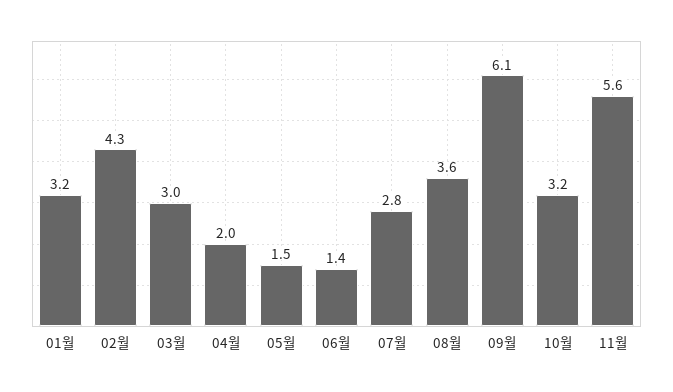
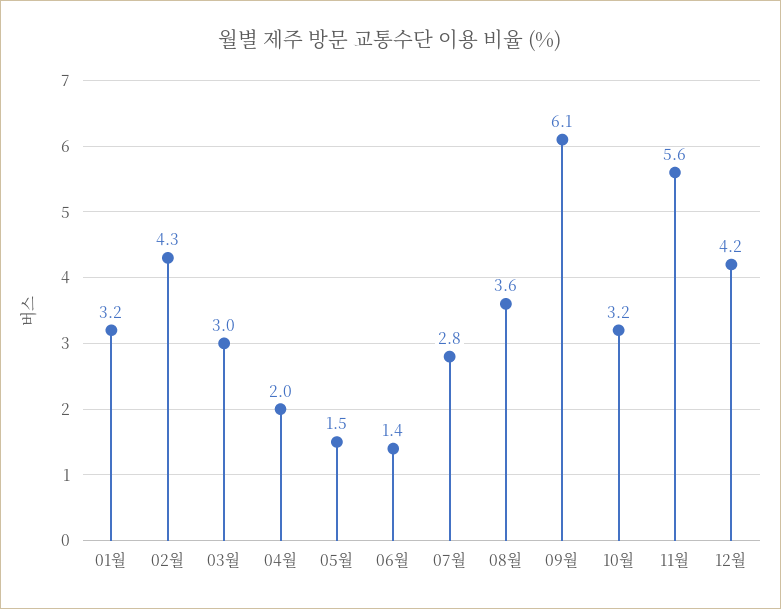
12월: none -> 4.2

